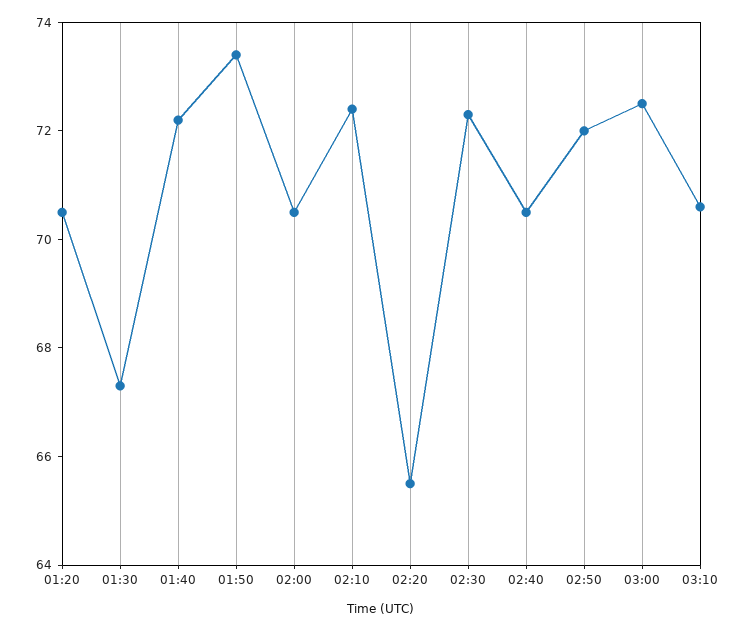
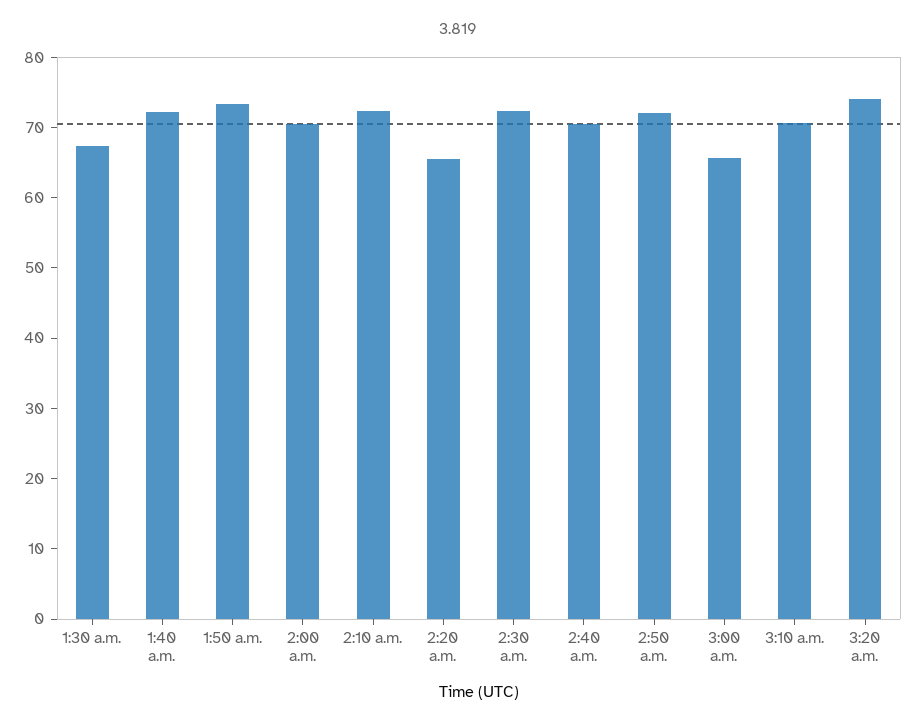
01:20: 70.5 -> none
03:00: 72.5 -> 66
3:20 a.m.: none -> 74

